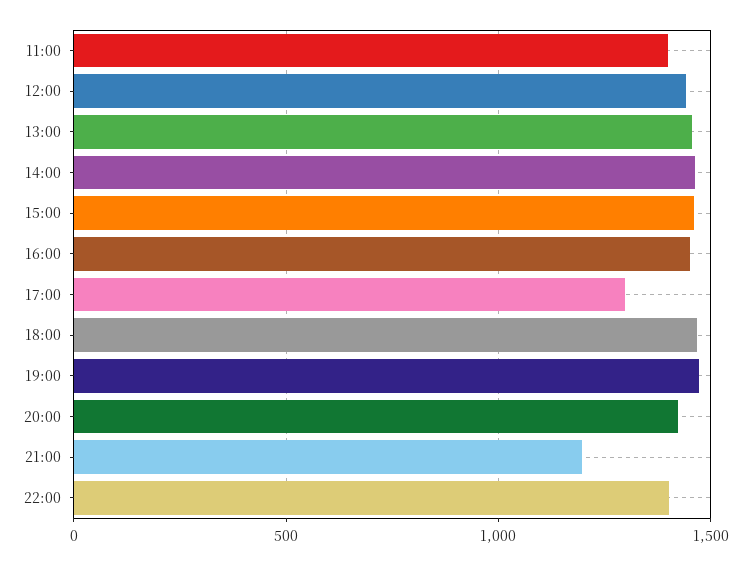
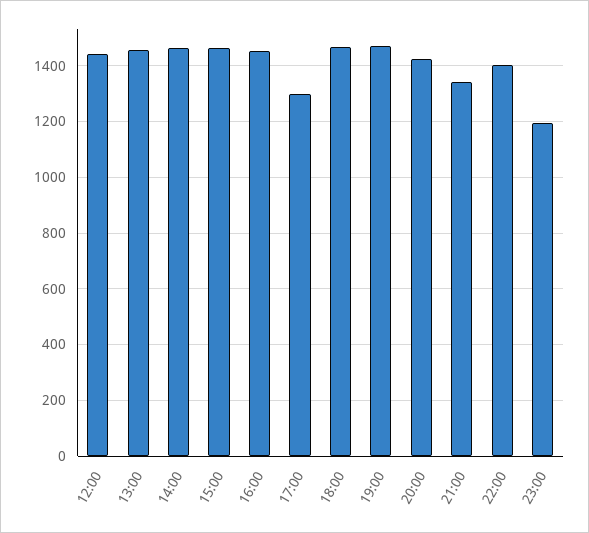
11:00: 1400 -> none
21:00: 1200 -> 1350
23:00: none -> 1200

